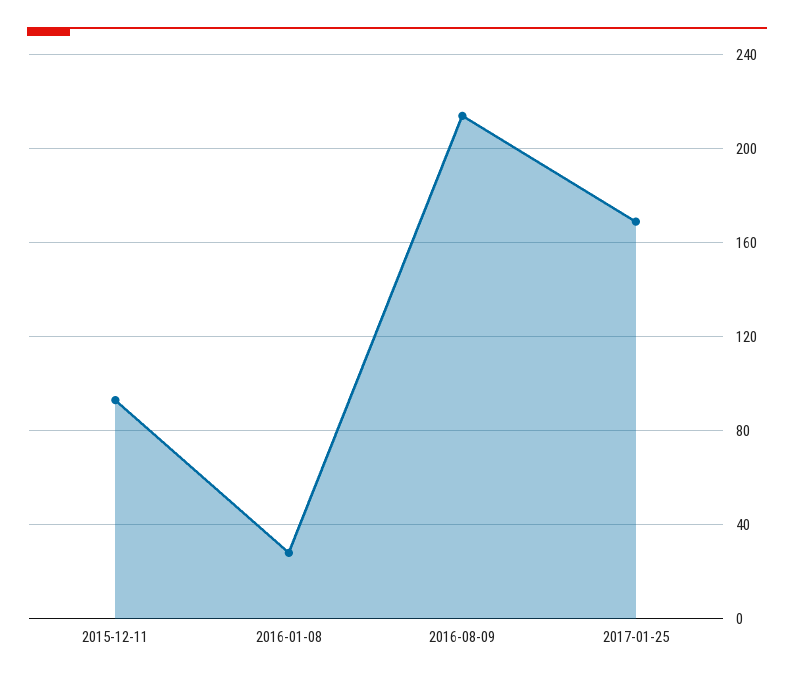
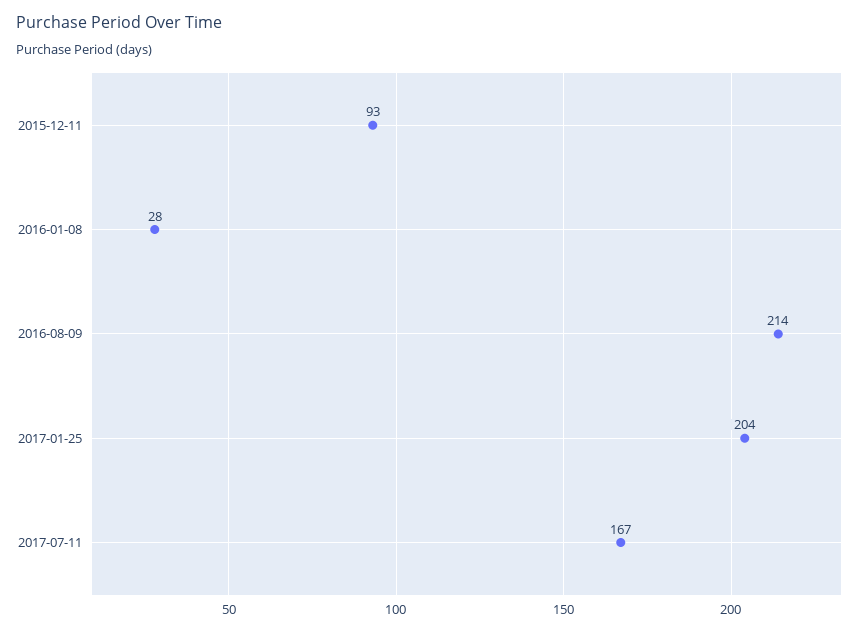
2017-01-25: 170 -> 204
2017-07-11: none -> 167

